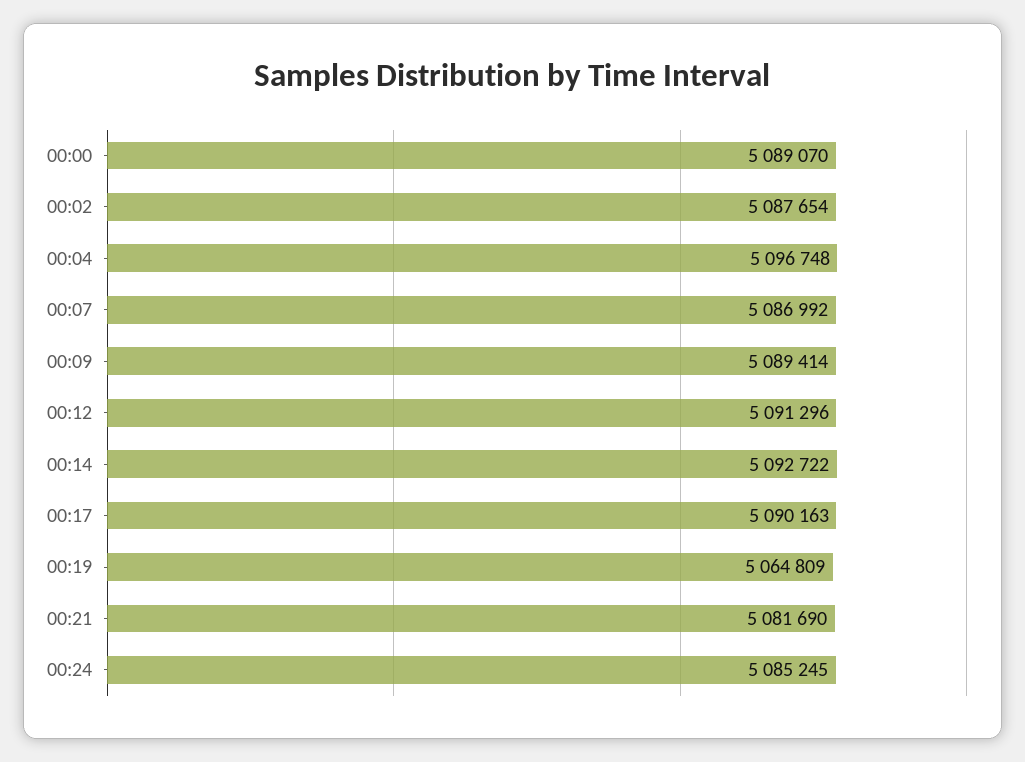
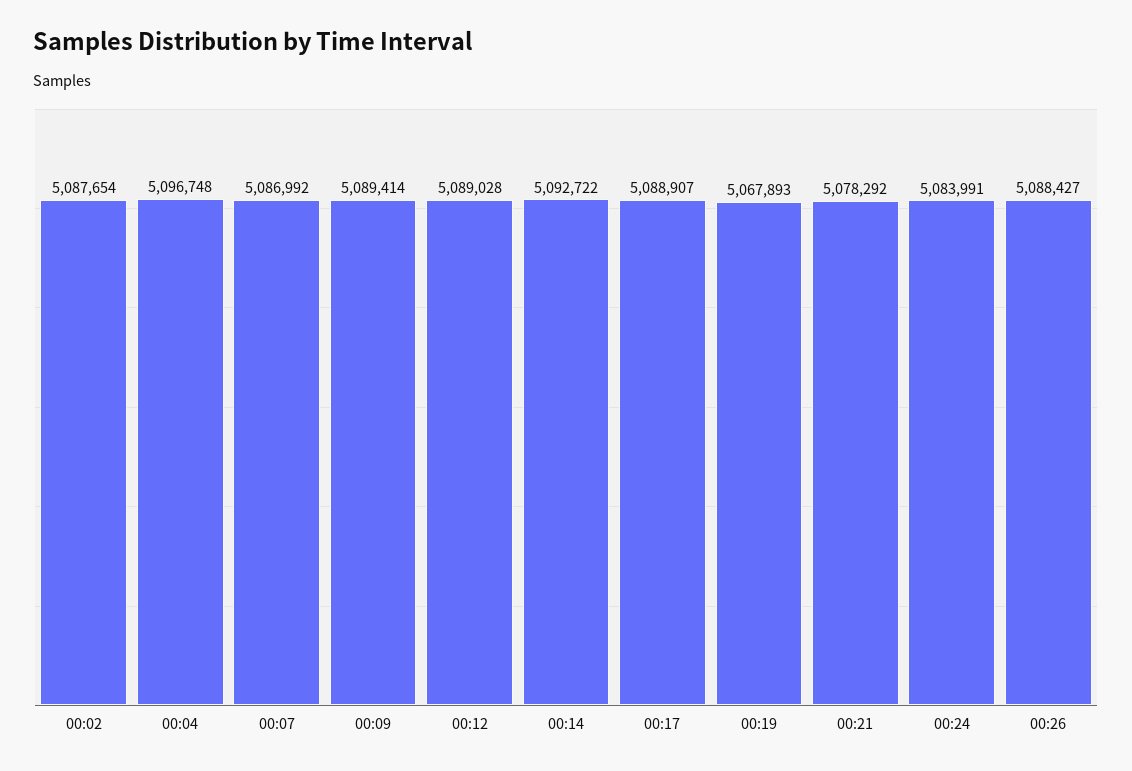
00:00: 5089070 -> none
00:12: 5091296 -> 5089028
00:17: 5090163 -> 5088907
00:19: 5064809 -> 5067893
00:21: 5081690 -> 5078292
00:24: 5085245 -> 5083991
00:26: none -> 5088427

